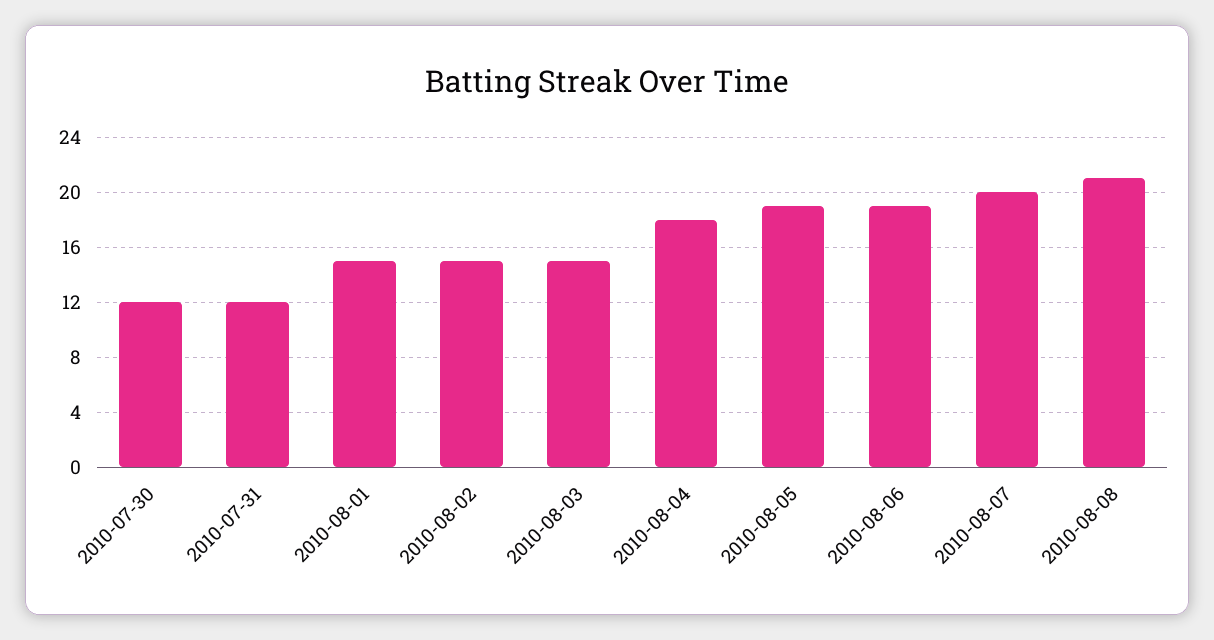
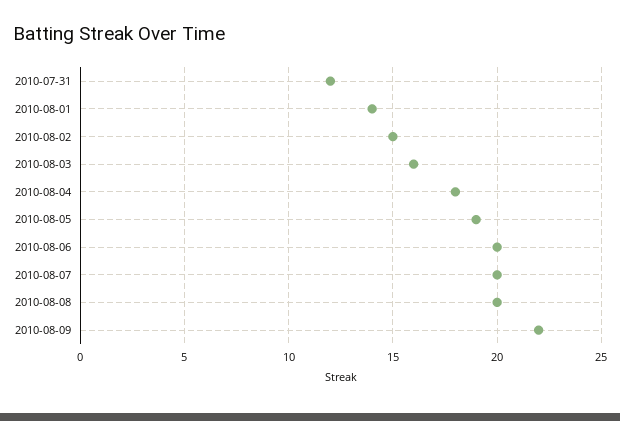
2010-07-30: 12 -> none
2010-08-01: 15 -> 14
2010-08-03: 15 -> 16
2010-08-06: 19 -> 20
2010-08-08: 21 -> 20
2010-08-09: none -> 22

